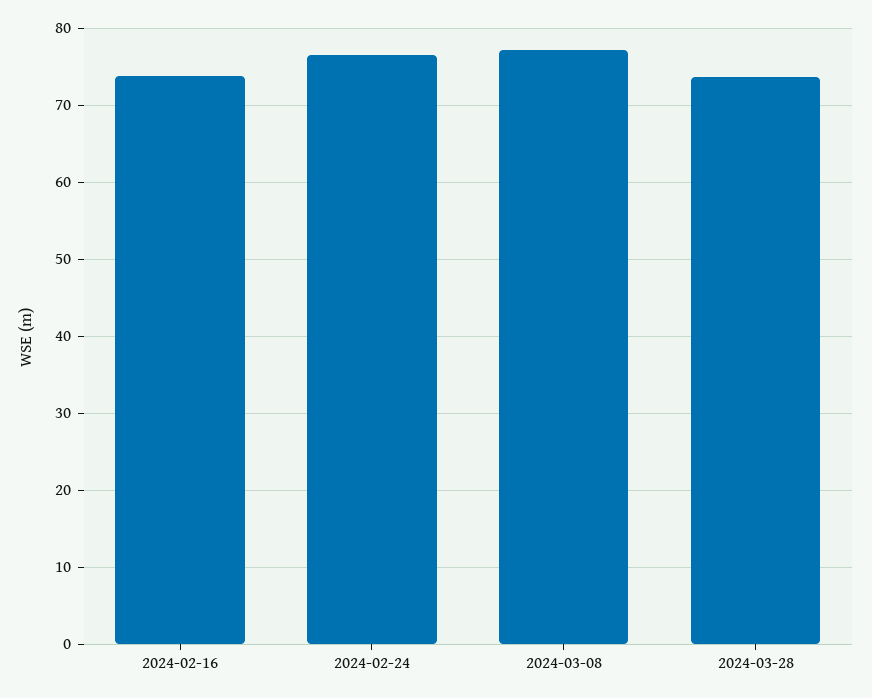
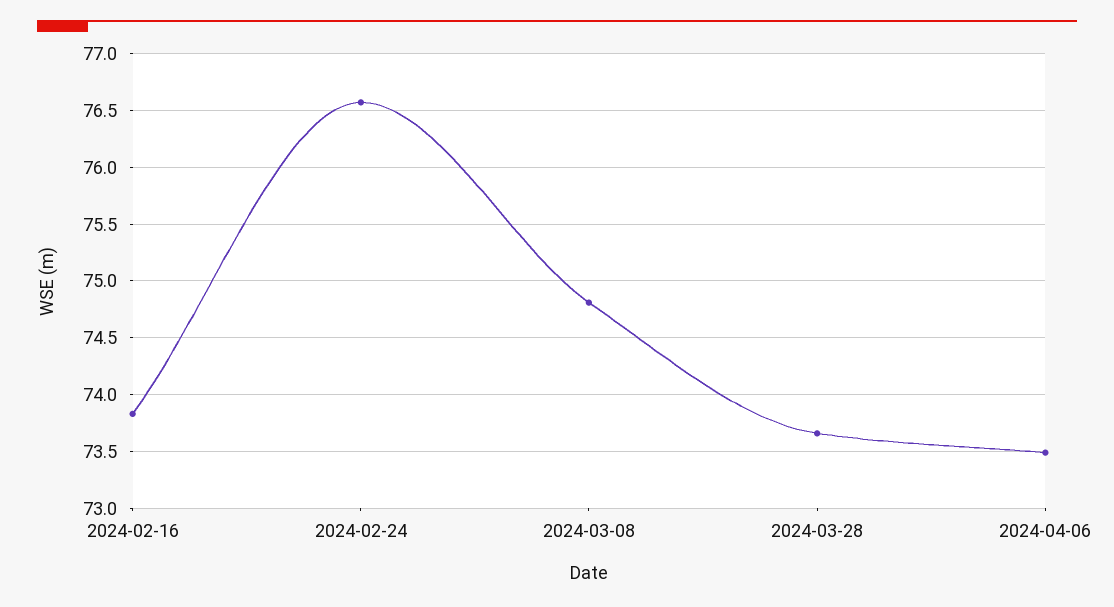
2024-03-08: 77 -> 74.8
2024-04-06: none -> 73.5

